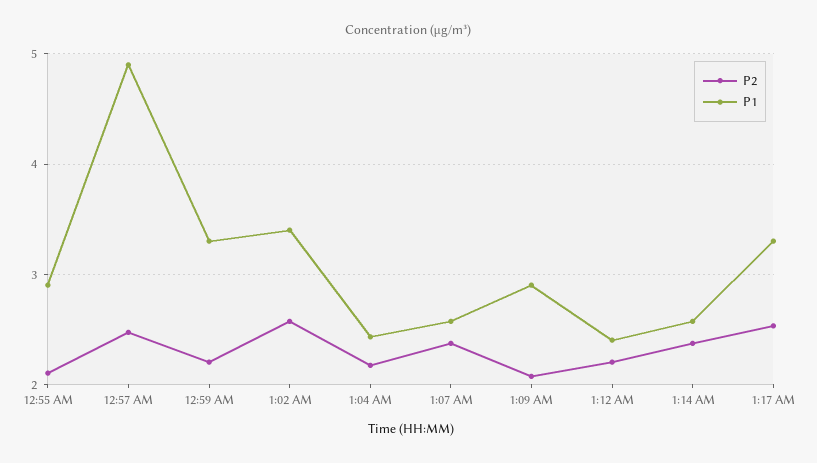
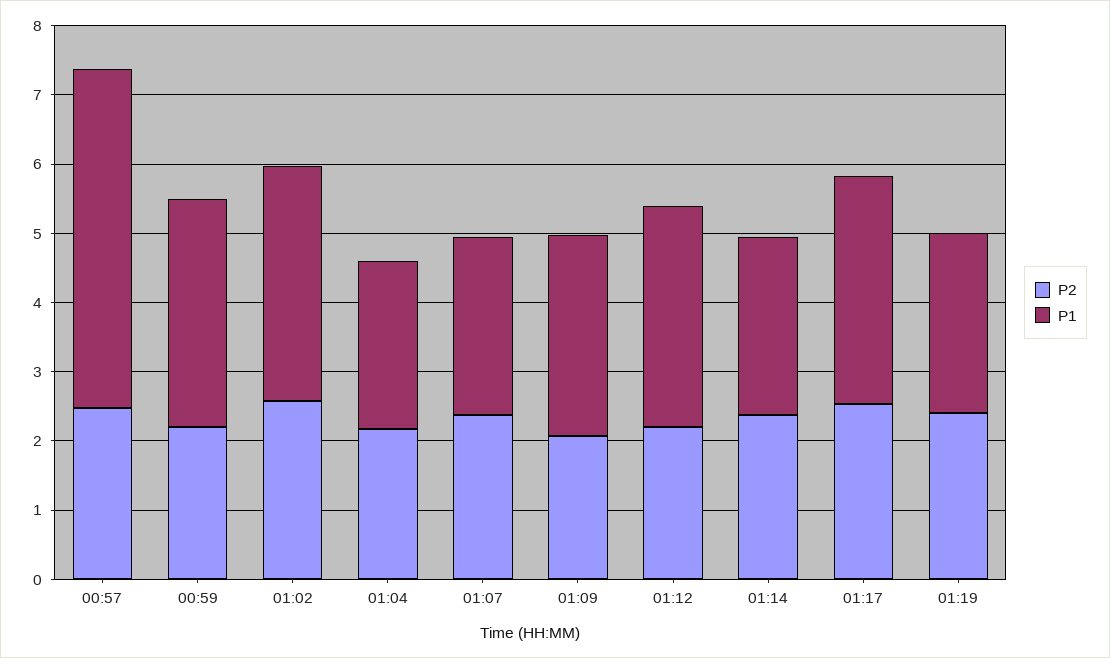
P2, 12:55 AM: 2.1 -> none
P1, 12:55 AM: 2.9 -> none
P1, 1:12 AM: 2.4 -> 3.2
P2, 01:19: none -> 2.4
P1, 01:19: none -> 2.6

